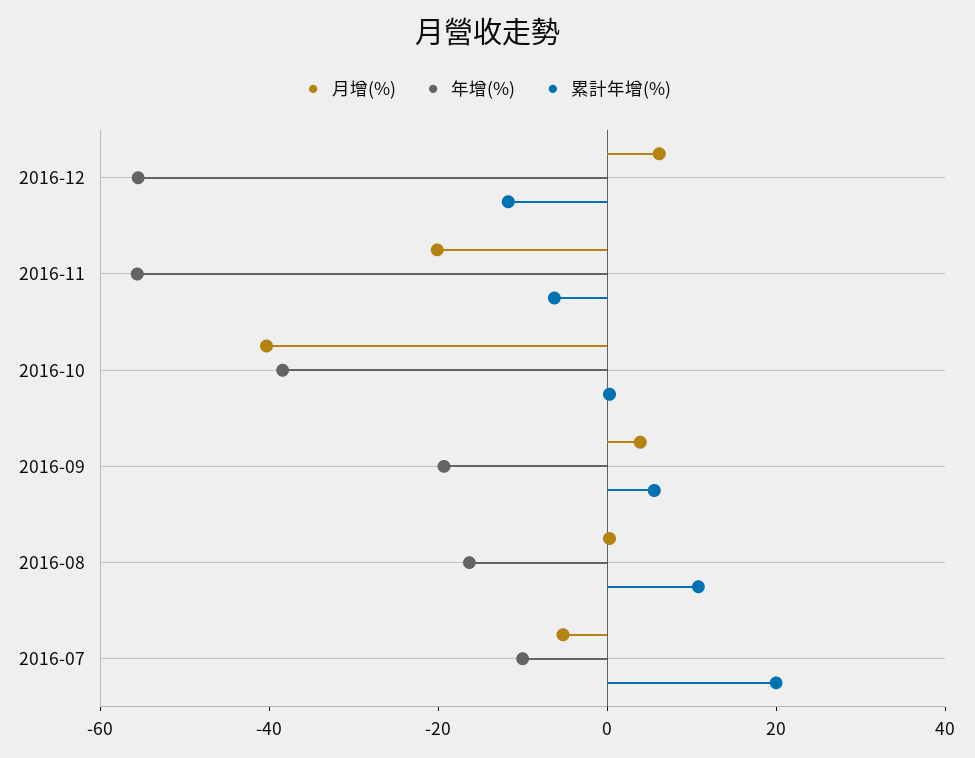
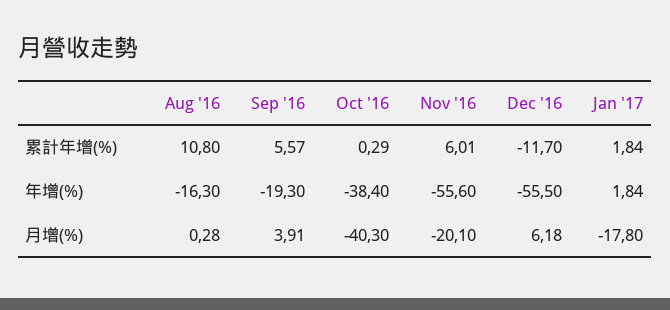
累計年增(%), 2016-11: -5 -> 6.01
月增(%), 2016-07: -5 -> none
年增(%), 2016-07: -10 -> none
累計年增(%), 2016-07: 20 -> none
累計年增(%), Jan '17: none -> 1.84
年增(%), Jan '17: none -> 1.84
月增(%), Jan '17: none -> -17.8

